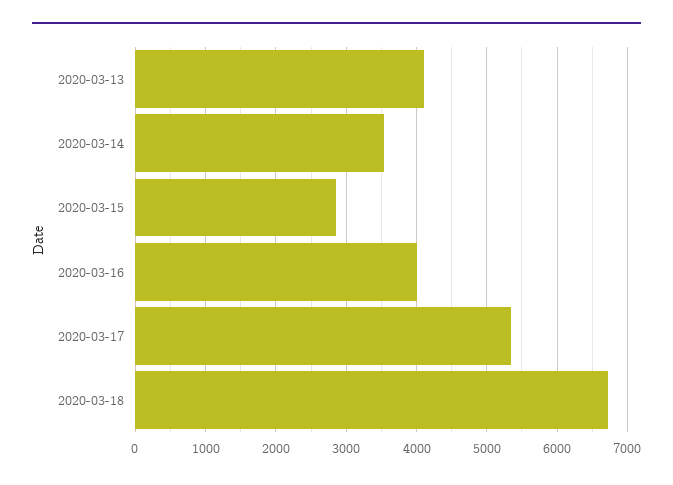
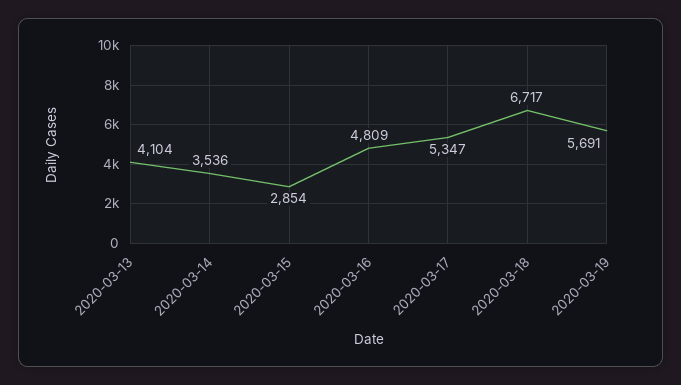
2020-03-16: 4000 -> 4809
2020-03-19: none -> 5691

